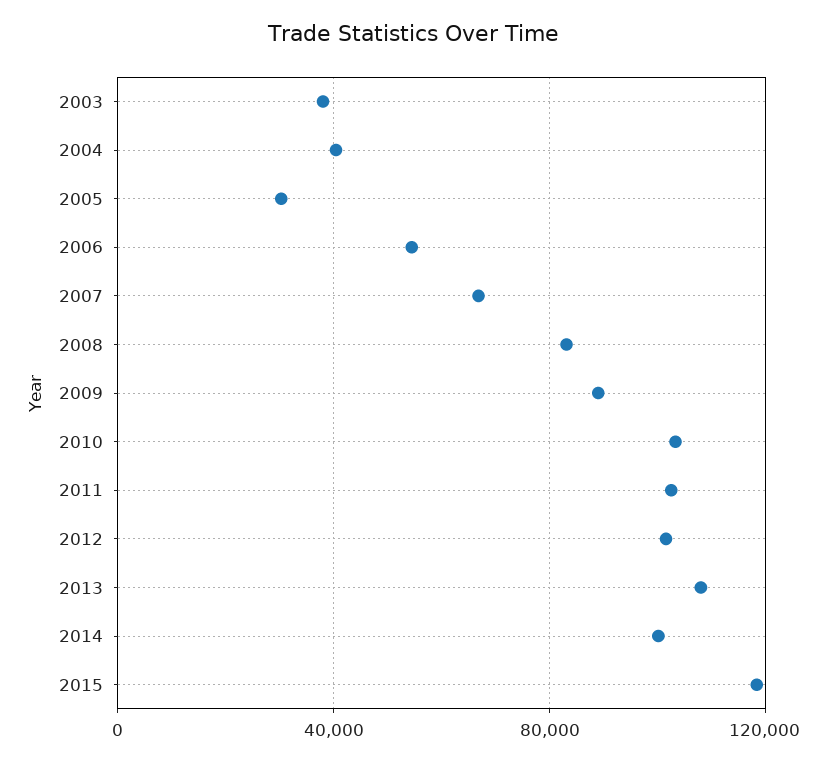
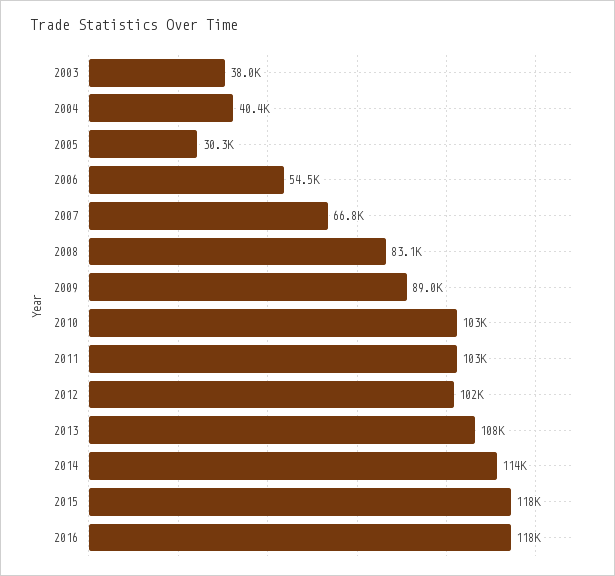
2014: 100000 -> 114000
2016: none -> 118000

